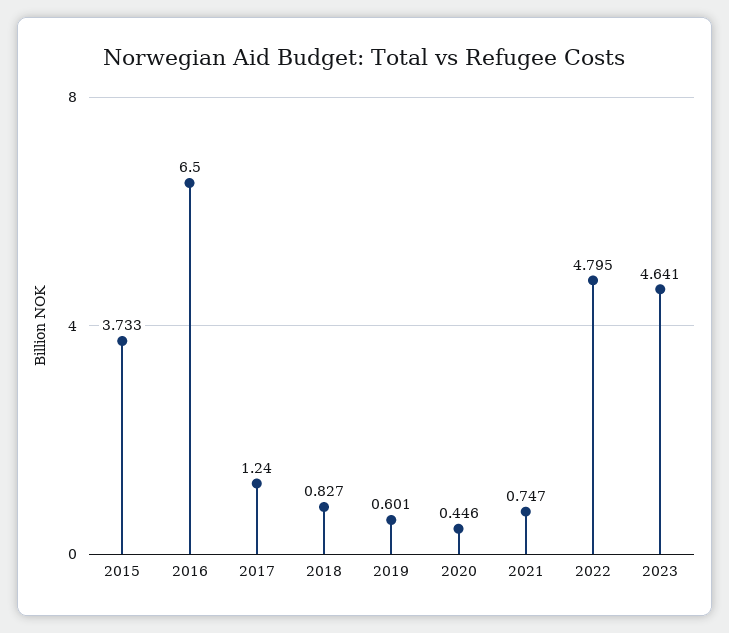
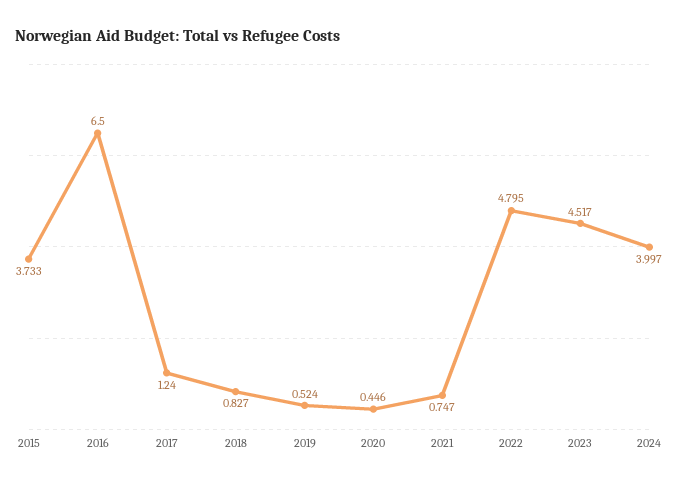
2019: 0.601 -> 0.524
2023: 4.641 -> 4.517
2024: none -> 3.997

